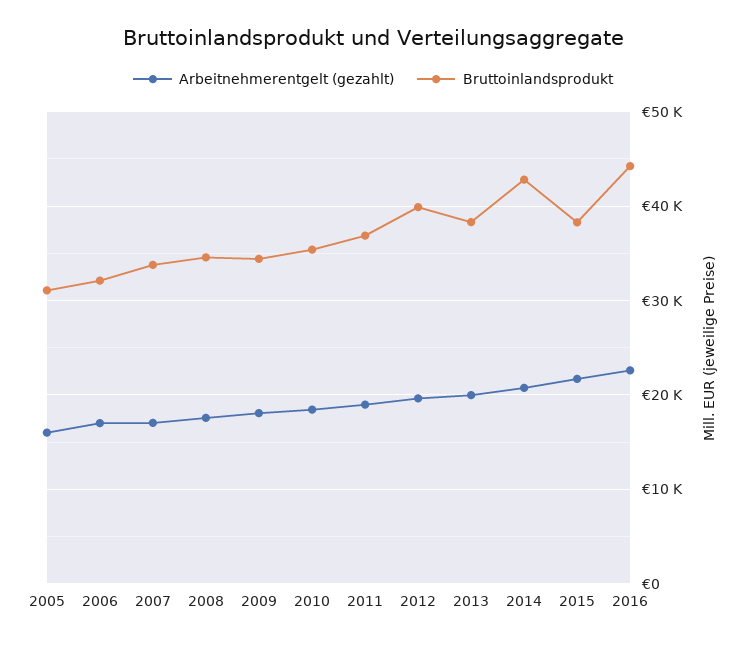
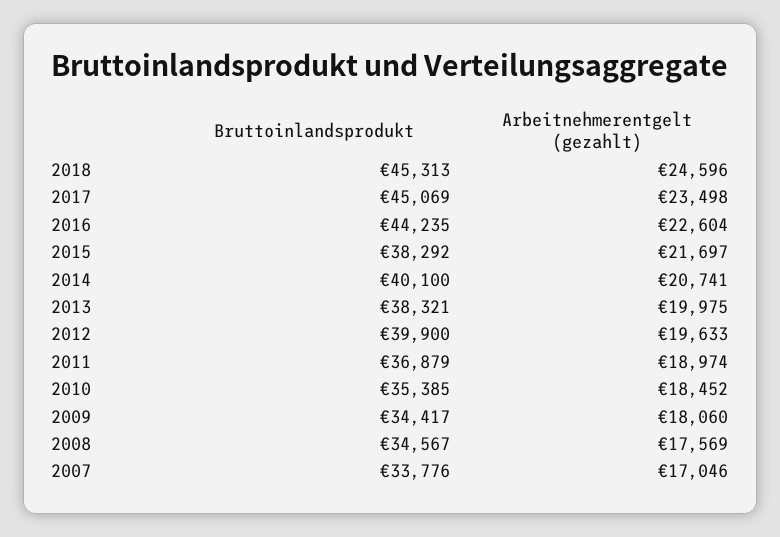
Arbeitnehmerentgelt (gezahlt), 2005: 16000 -> none
Bruttoinlandsprodukt, 2005: 31000 -> none
Arbeitnehmerentgelt (gezahlt), 2006: 17000 -> none
Bruttoinlandsprodukt, 2006: 32000 -> none
Bruttoinlandsprodukt, 2014: 43000 -> 40100
Bruttoinlandsprodukt, 2018: none -> 45313
Arbeitnehmerentgelt (gezahlt), 2018: none -> 24596
Bruttoinlandsprodukt, 2017: none -> 45069
Arbeitnehmerentgelt (gezahlt), 2017: none -> 23498

